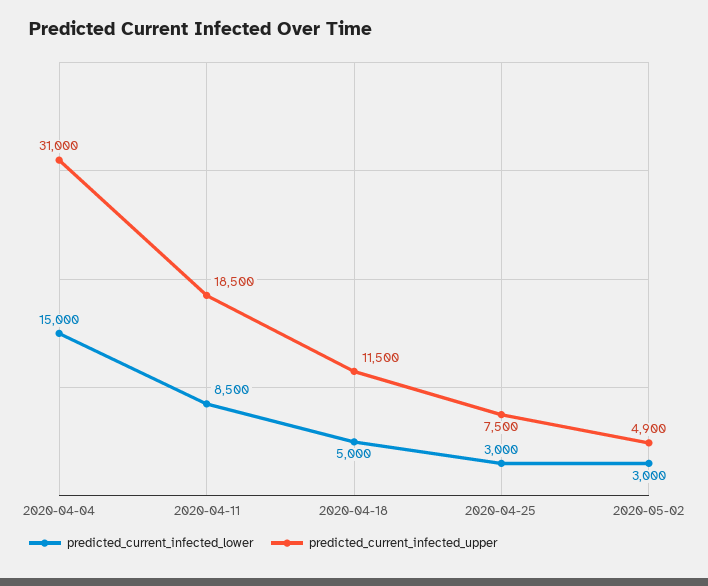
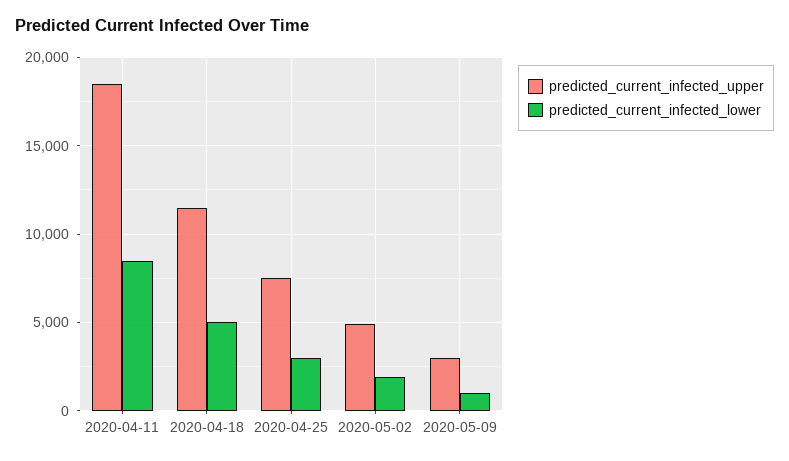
predicted_current_infected_lower, 2020-04-04: 15000 -> none
predicted_current_infected_upper, 2020-04-04: 31000 -> none
predicted_current_infected_lower, 2020-05-02: 3000 -> 2000
predicted_current_infected_upper, 2020-05-09: none -> 3000
predicted_current_infected_lower, 2020-05-09: none -> 1000

